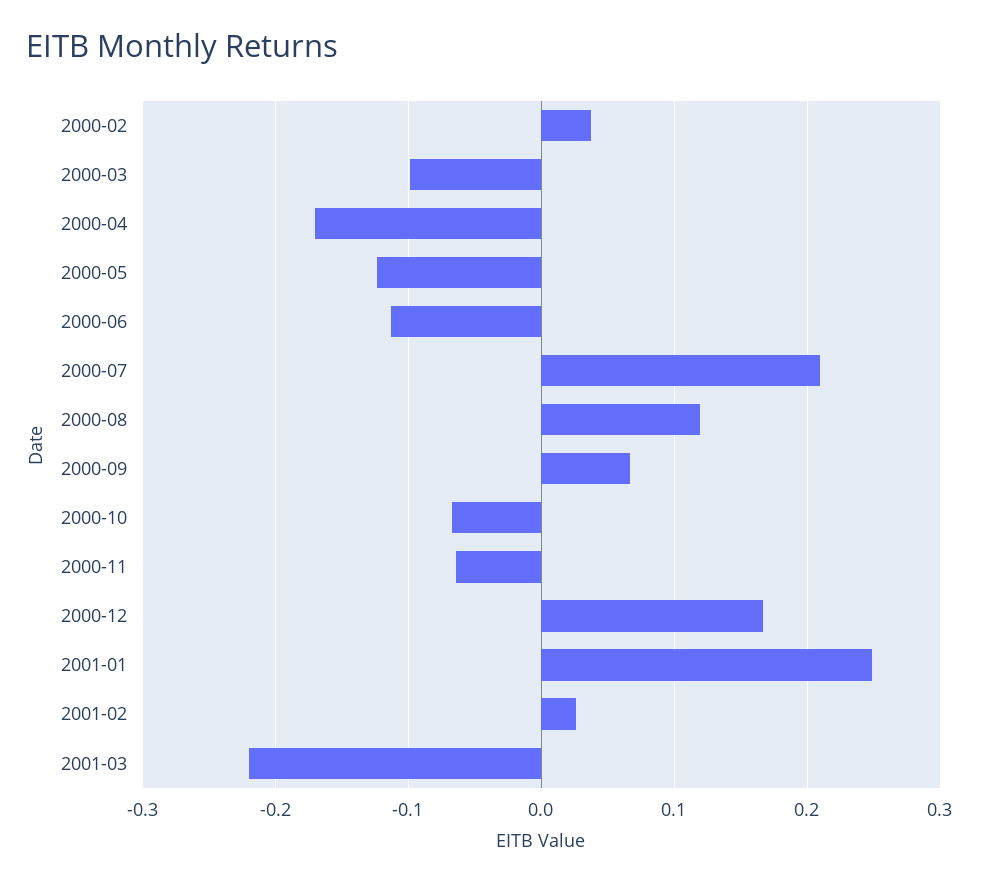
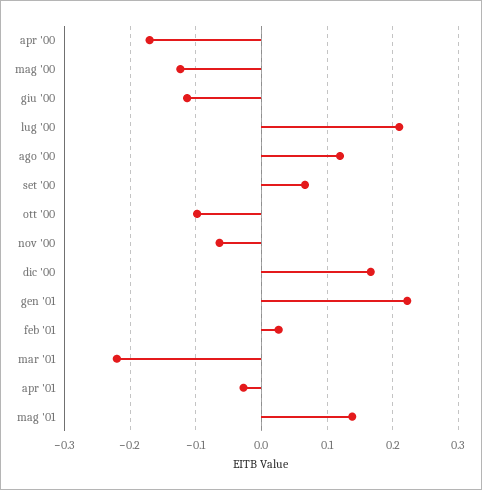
2000-02: 0.04 -> none
2000-03: -0.1 -> none
2000-10: -0.07 -> -0.1
2001-01: 0.25 -> 0.22
apr '01: none -> -0.03
mag '01: none -> 0.14

